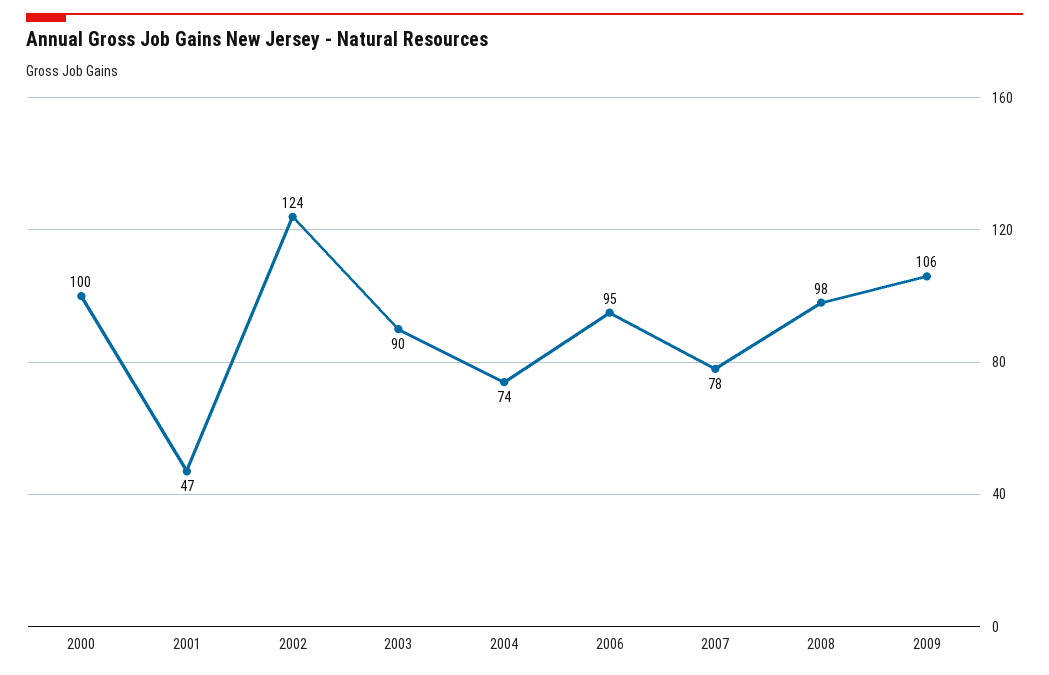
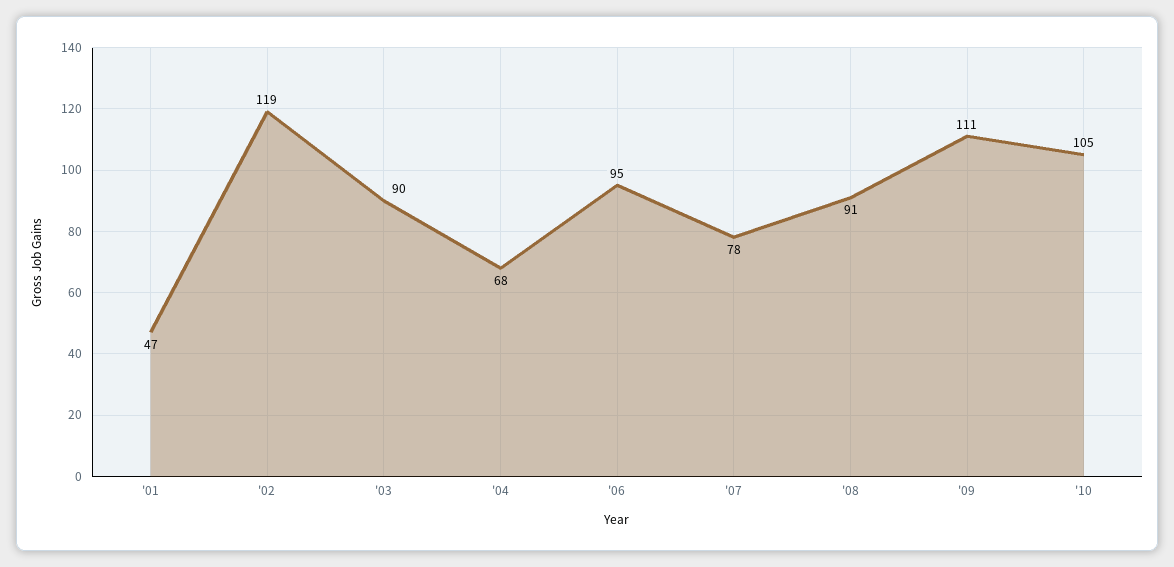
2000: 100 -> none
2002: 124 -> 119
2004: 74 -> 68
2008: 98 -> 91
2009: 106 -> 111
'10: none -> 105

